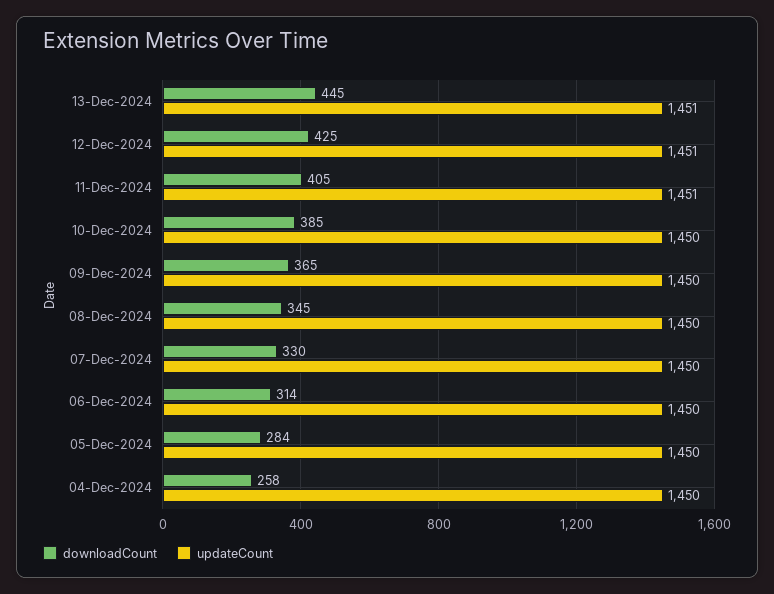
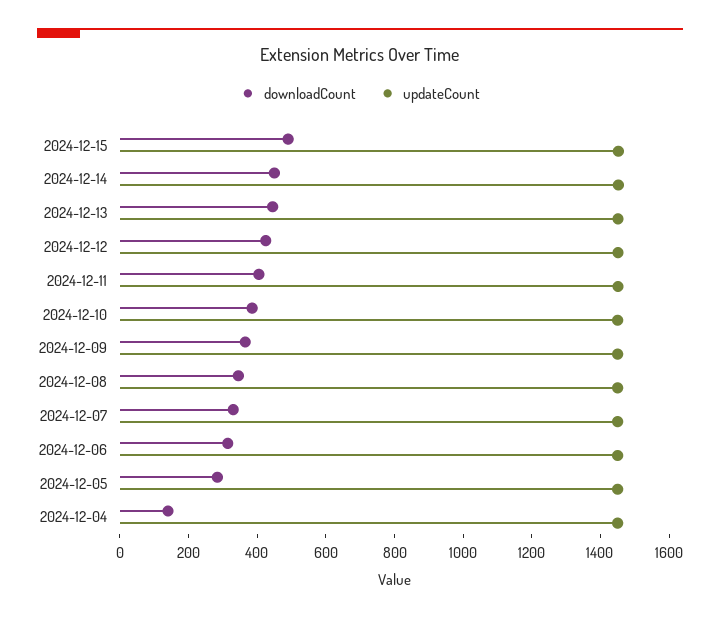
downloadCount, 04-Dec-2024: 258 -> 150
downloadCount, 2024-12-15: none -> 500
updateCount, 2024-12-15: none -> 1450
downloadCount, 2024-12-14: none -> 450
updateCount, 2024-12-14: none -> 1450

